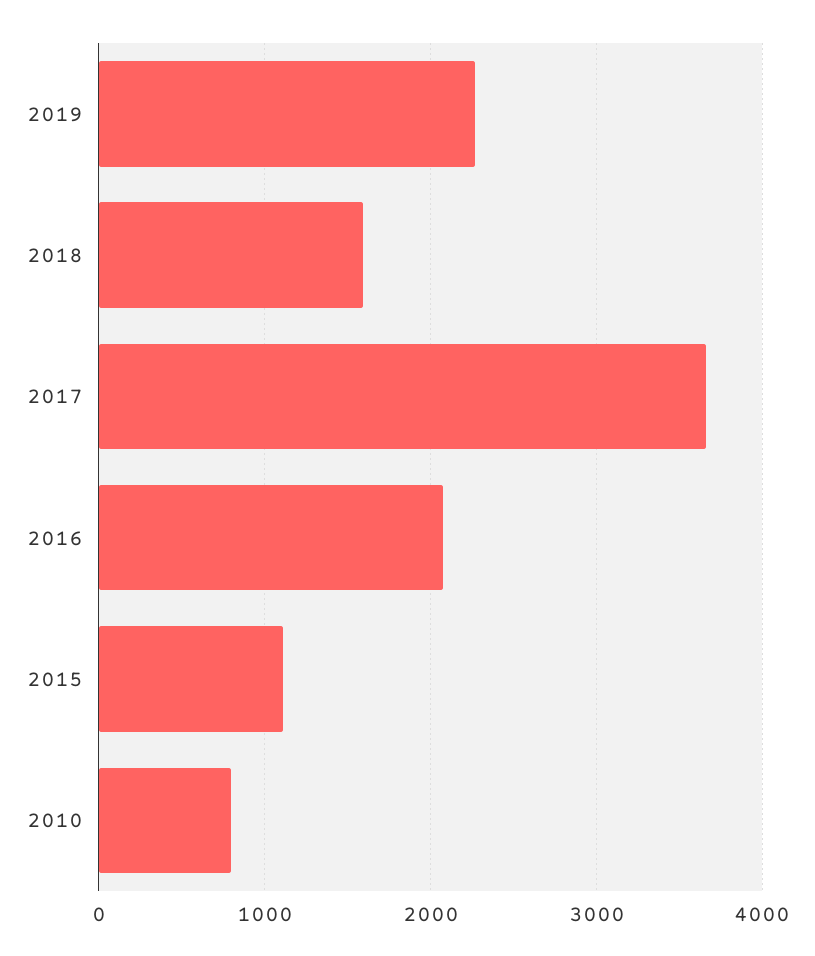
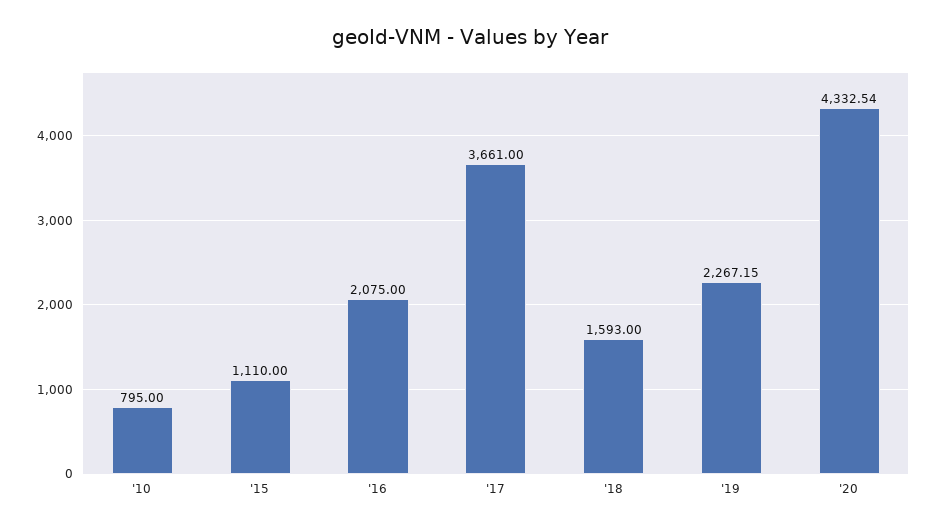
'20: none -> 4332.54

